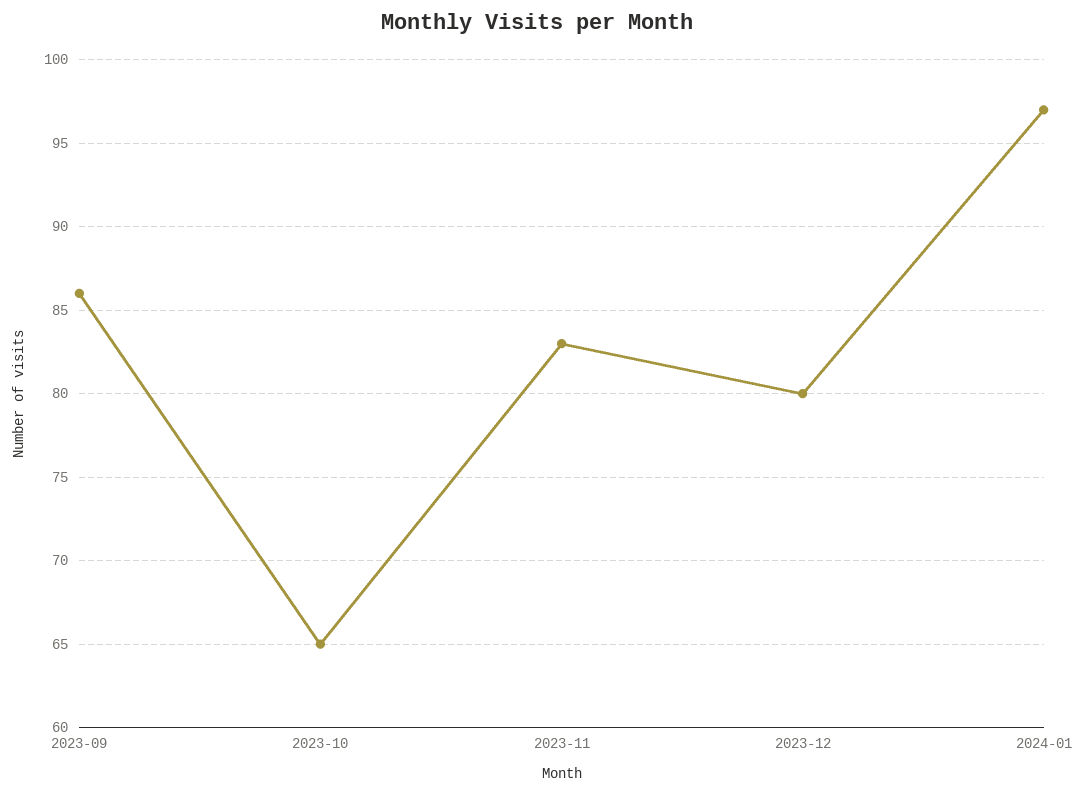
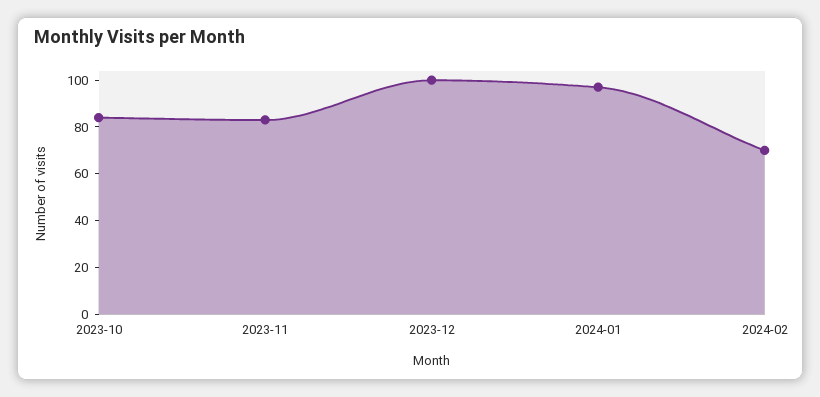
2023-09: 86 -> none
2023-10: 65 -> 85
2023-12: 80 -> 100
2024-02: none -> 70

